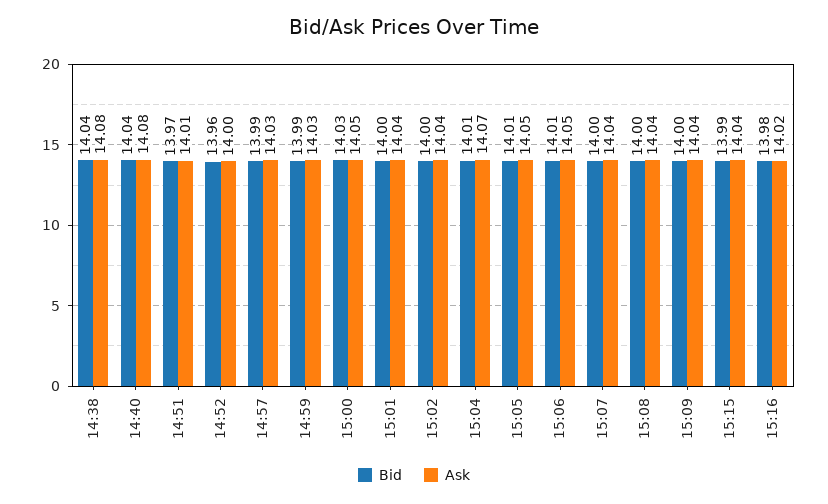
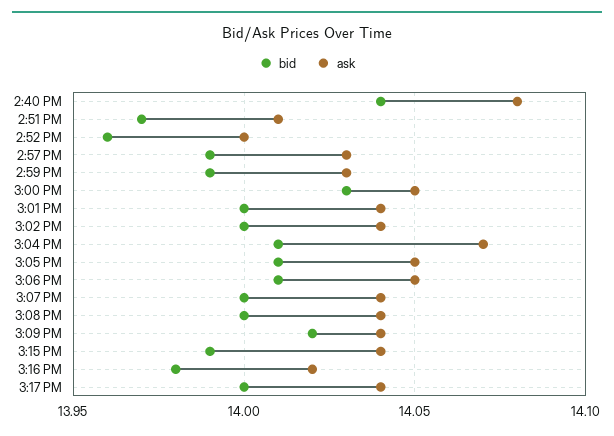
Bid, 14:38: 14.04 -> none
Ask, 14:38: 14.08 -> none
Bid, 15:09: 14 -> 14.02
Bid, 3:17 PM: none -> 14
Ask, 3:17 PM: none -> 14.04

